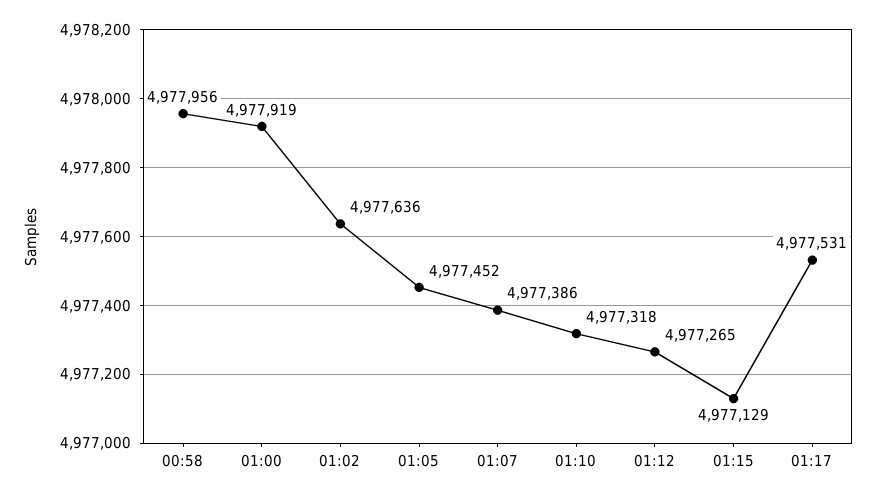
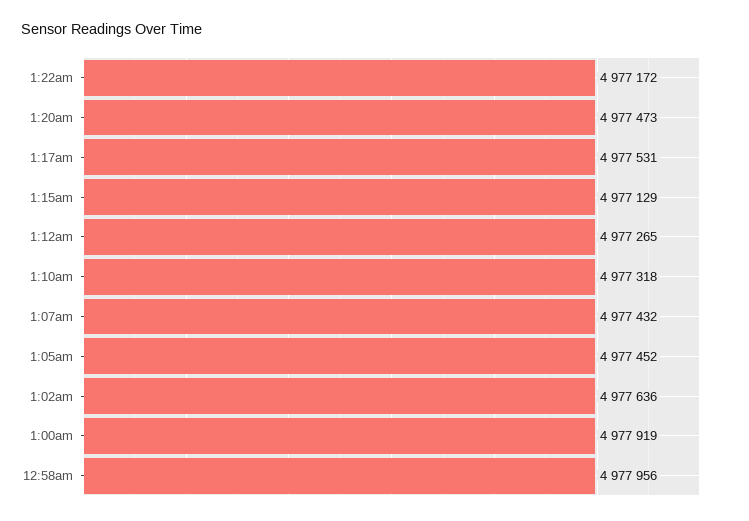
01:07: 4977386 -> 4977432
1:22am: none -> 4977172
1:20am: none -> 4977473

